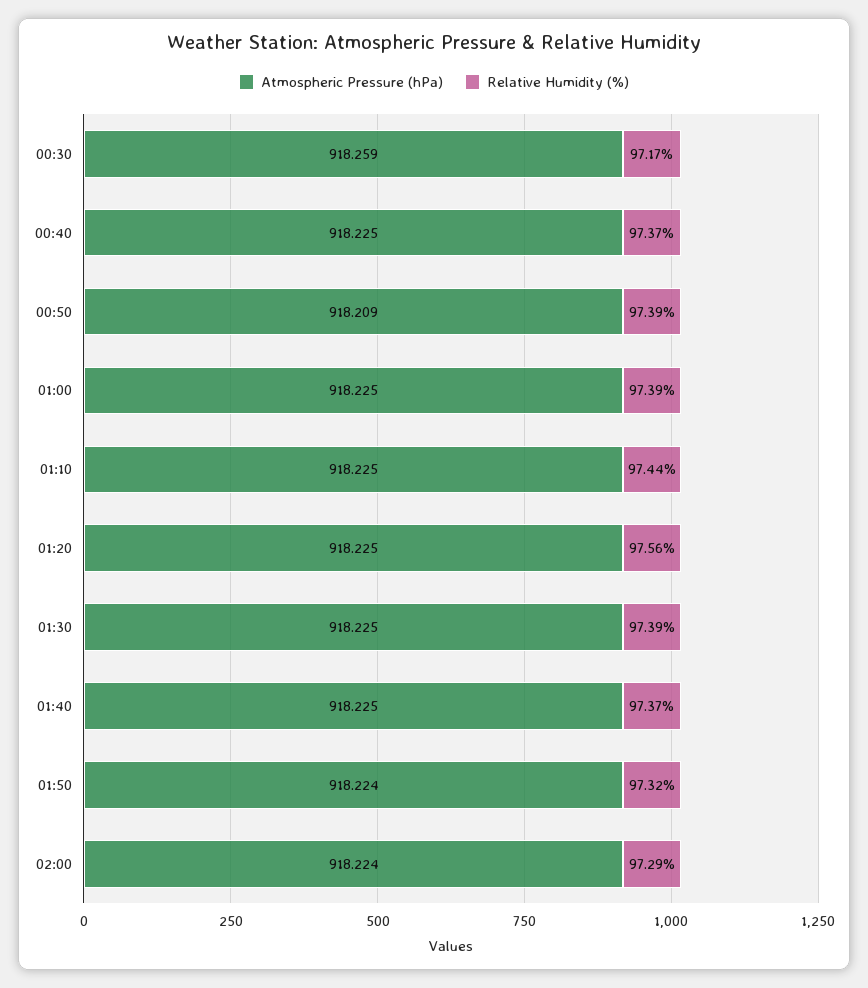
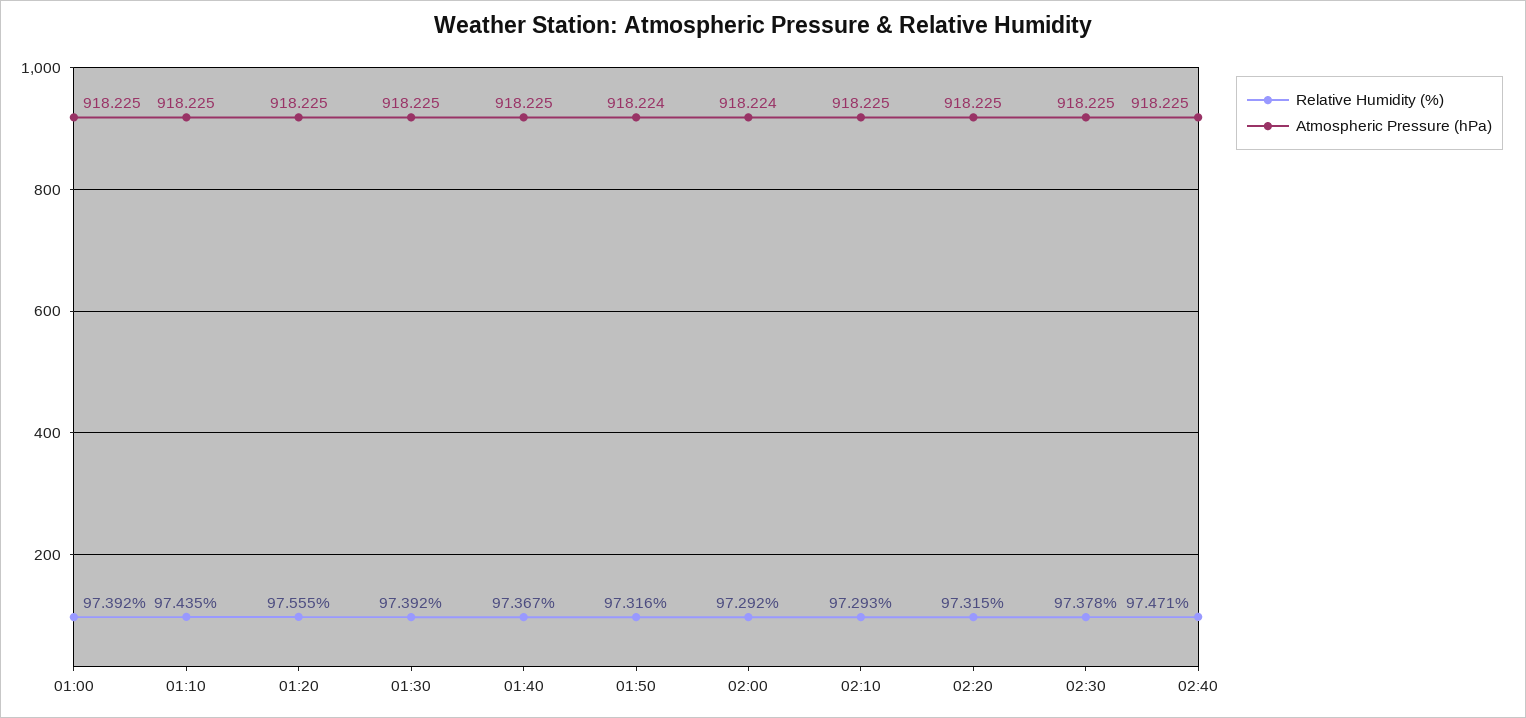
Atmospheric Pressure (hPa), 00:30: 918.259 -> none
Relative Humidity (%), 00:30: 97.17 -> none
Atmospheric Pressure (hPa), 00:40: 918.225 -> none
Relative Humidity (%), 00:40: 97.37 -> none
Atmospheric Pressure (hPa), 00:50: 918.209 -> none
Relative Humidity (%), 00:50: 97.39 -> none
Relative Humidity (%), 02:10: none -> 97.293
Atmospheric Pressure (hPa), 02:10: none -> 918.225
Relative Humidity (%), 02:20: none -> 97.315
Atmospheric Pressure (hPa), 02:20: none -> 918.225
Relative Humidity (%), 02:30: none -> 97.378
Atmospheric Pressure (hPa), 02:30: none -> 918.225
Relative Humidity (%), 02:40: none -> 97.471
Atmospheric Pressure (hPa), 02:40: none -> 918.225

